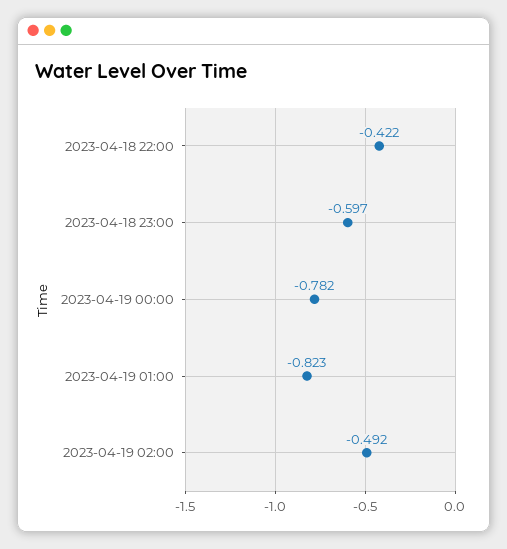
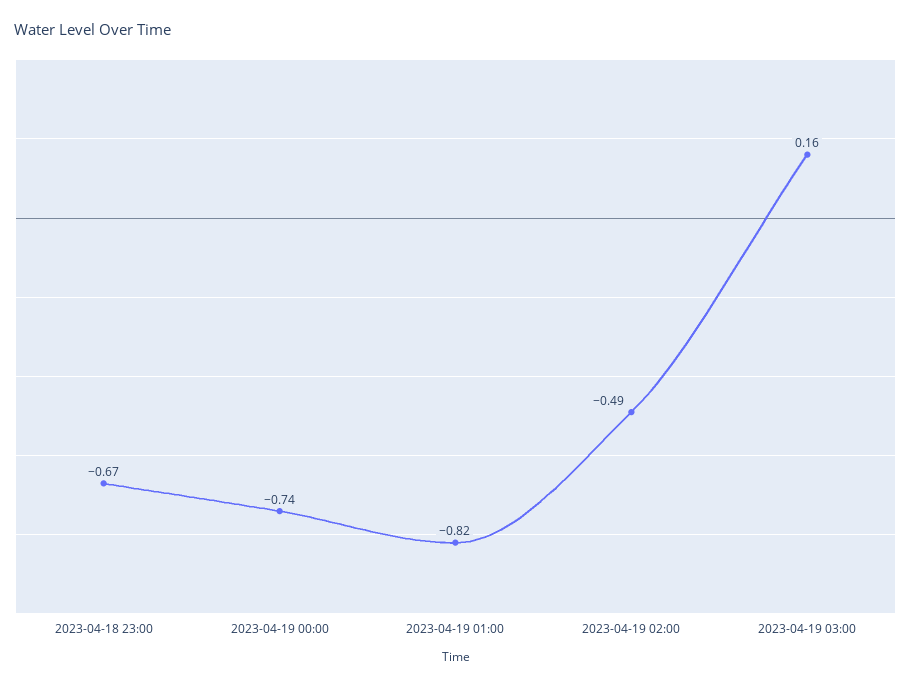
2023-04-18 22:00: -0.422 -> none
2023-04-18 23:00: -0.597 -> -0.67
2023-04-19 00:00: -0.782 -> -0.74
2023-04-19 03:00: none -> 0.16

